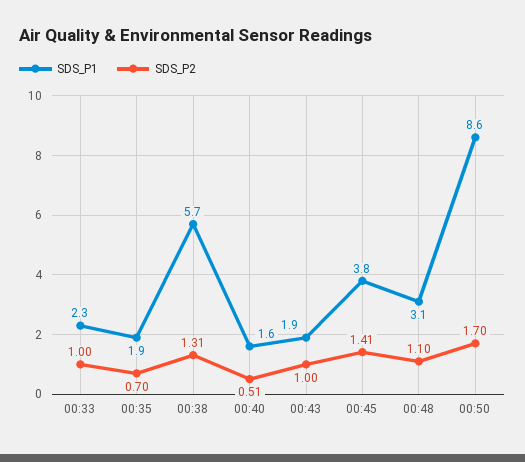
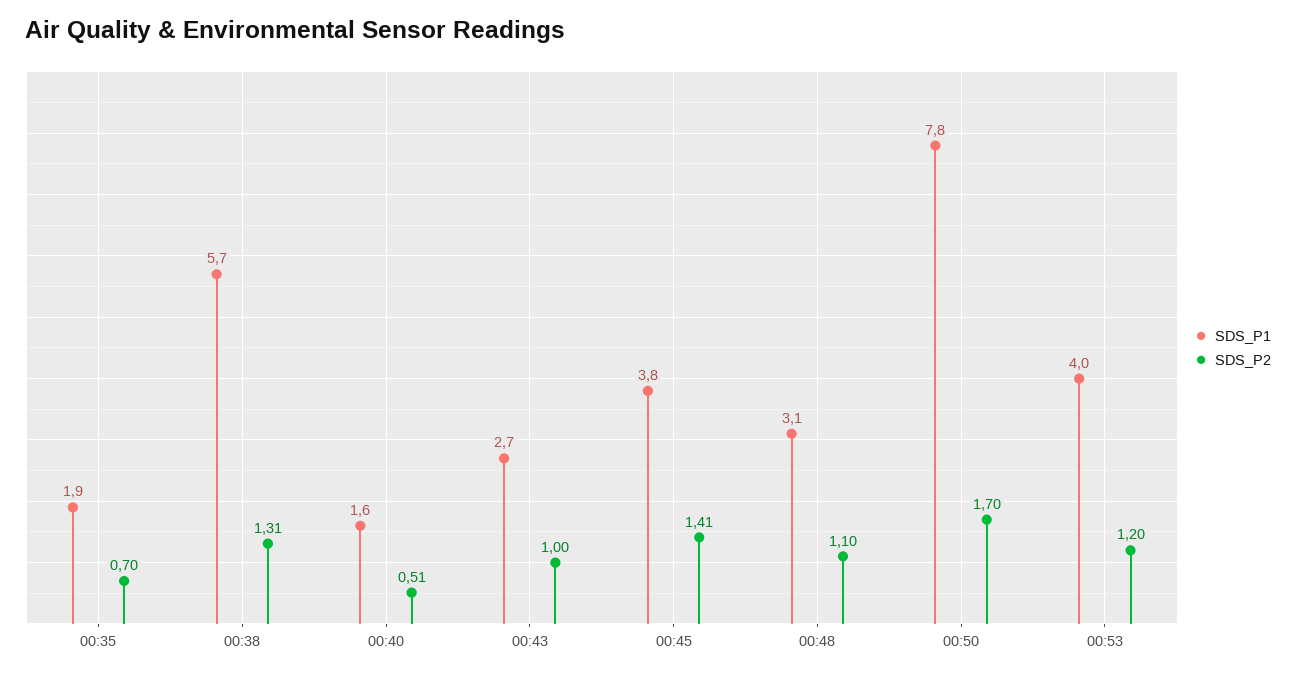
SDS_P1, 00:33: 2.3 -> none
SDS_P2, 00:33: 1 -> none
SDS_P1, 00:43: 1.9 -> 2.7
SDS_P1, 00:50: 8.6 -> 7.8
SDS_P1, 00:53: none -> 4
SDS_P2, 00:53: none -> 1.2

